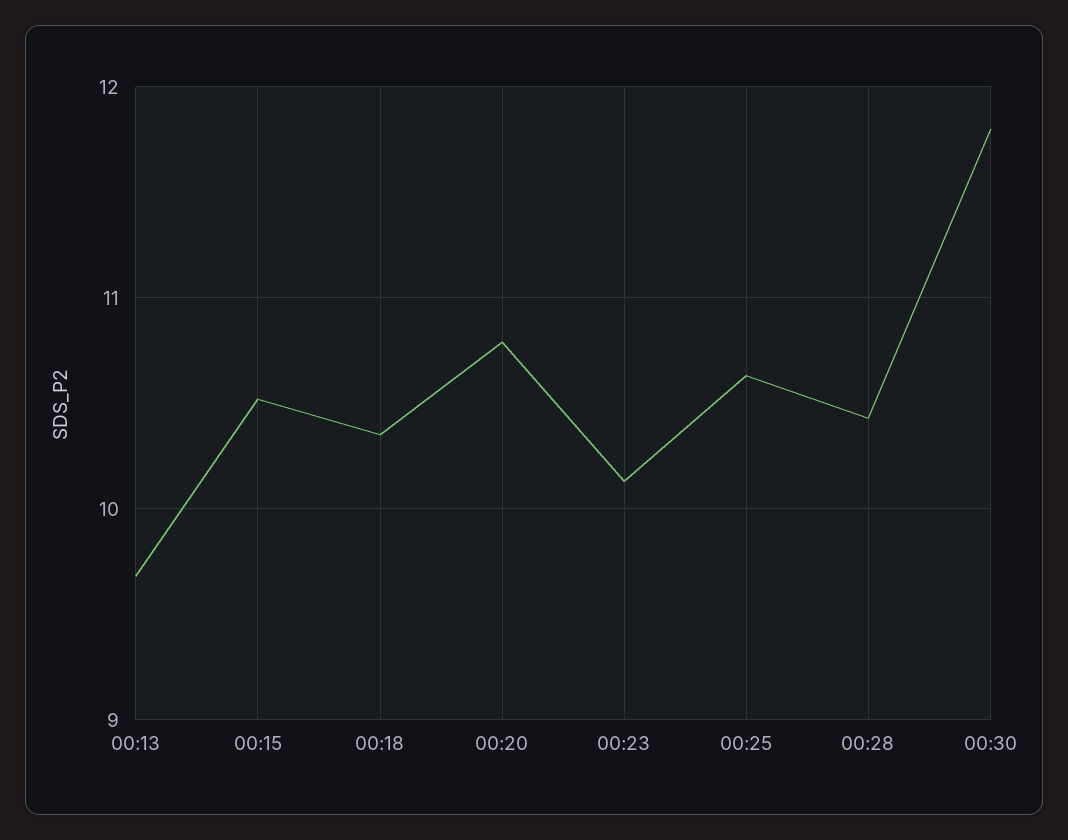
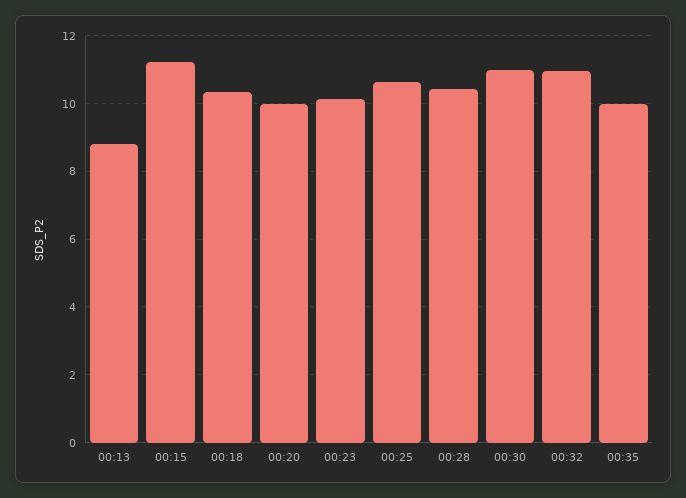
00:13: 9.7 -> 8.8
00:15: 10.5 -> 11.2
00:20: 10.8 -> 10
00:30: 11.8 -> 11
00:32: none -> 11
00:35: none -> 10

